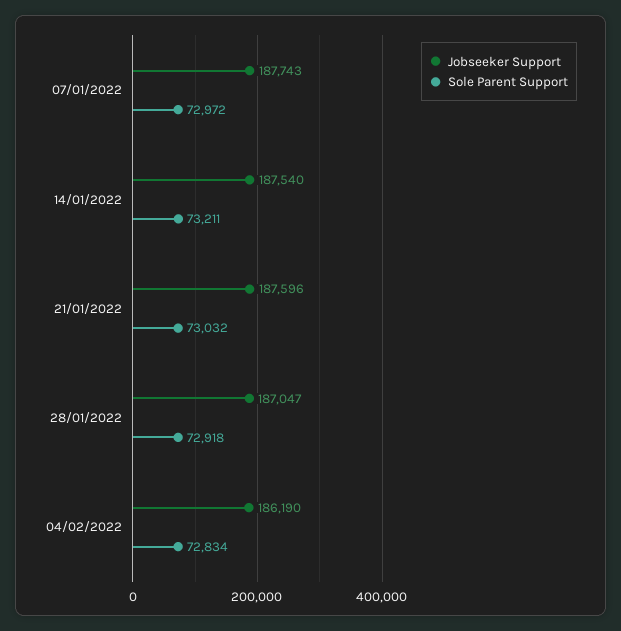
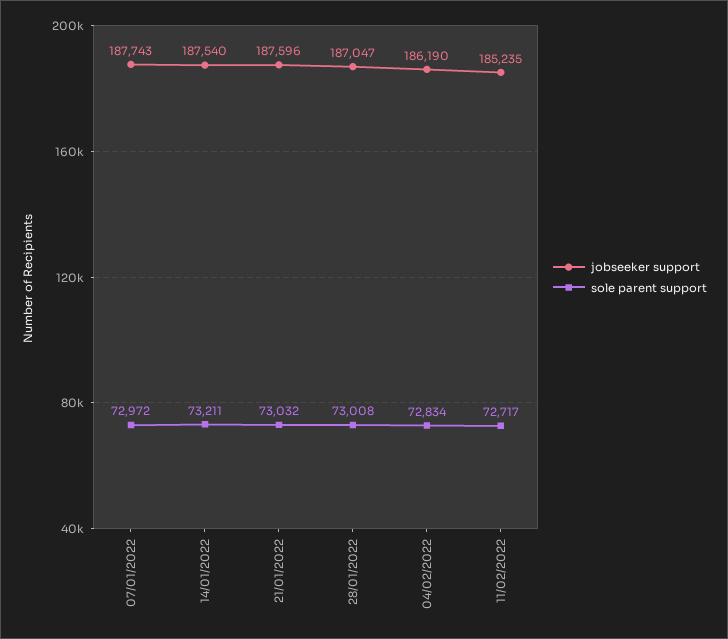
Sole Parent Support, 28/01/2022: 72918 -> 73008
Jobseeker Support, 11/02/2022: none -> 185235
Sole Parent Support, 11/02/2022: none -> 72717

